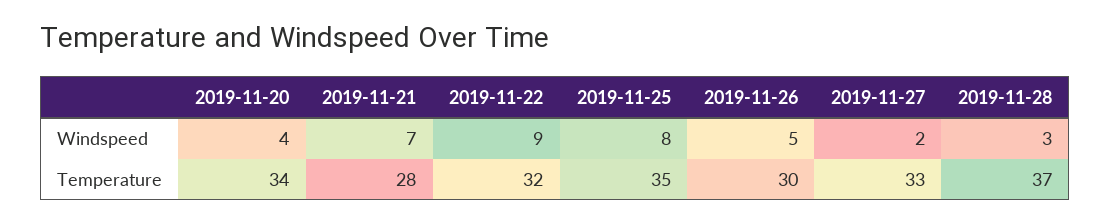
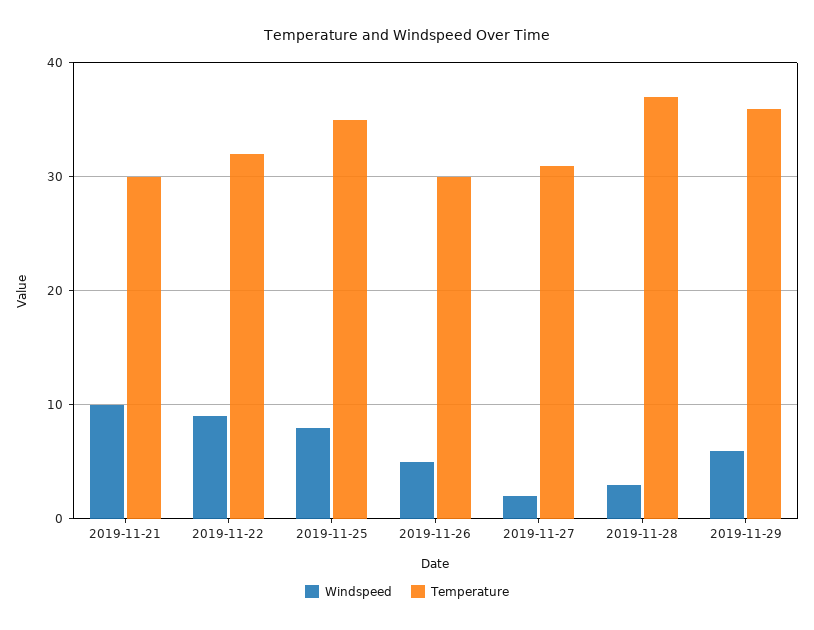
Windspeed, 2019-11-20: 4 -> none
Windspeed, 2019-11-21: 7 -> 10
Temperature, 2019-11-20: 34 -> none
Temperature, 2019-11-21: 28 -> 30
Temperature, 2019-11-27: 33 -> 31
Windspeed, 2019-11-29: none -> 6
Temperature, 2019-11-29: none -> 36

